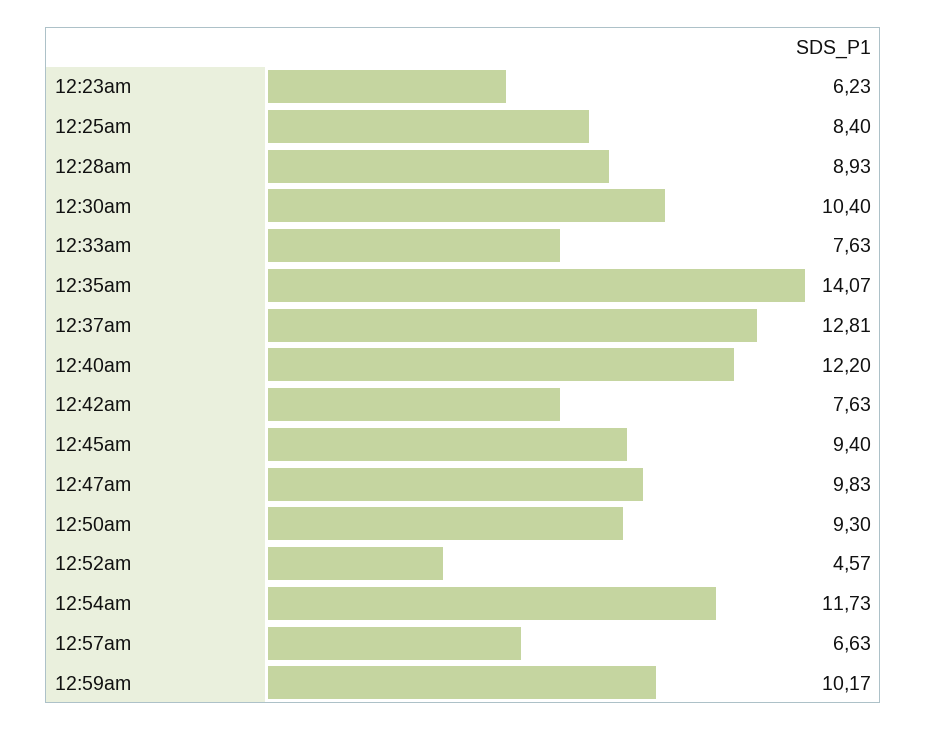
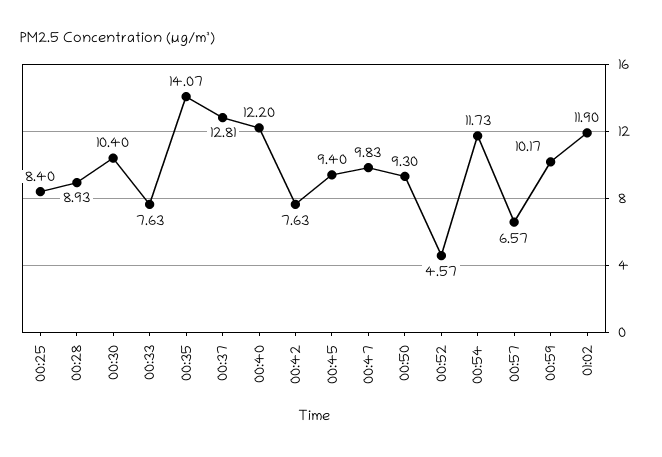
12:23am: 6.23 -> none
12:57am: 6.63 -> 6.57
01:02: none -> 11.9

